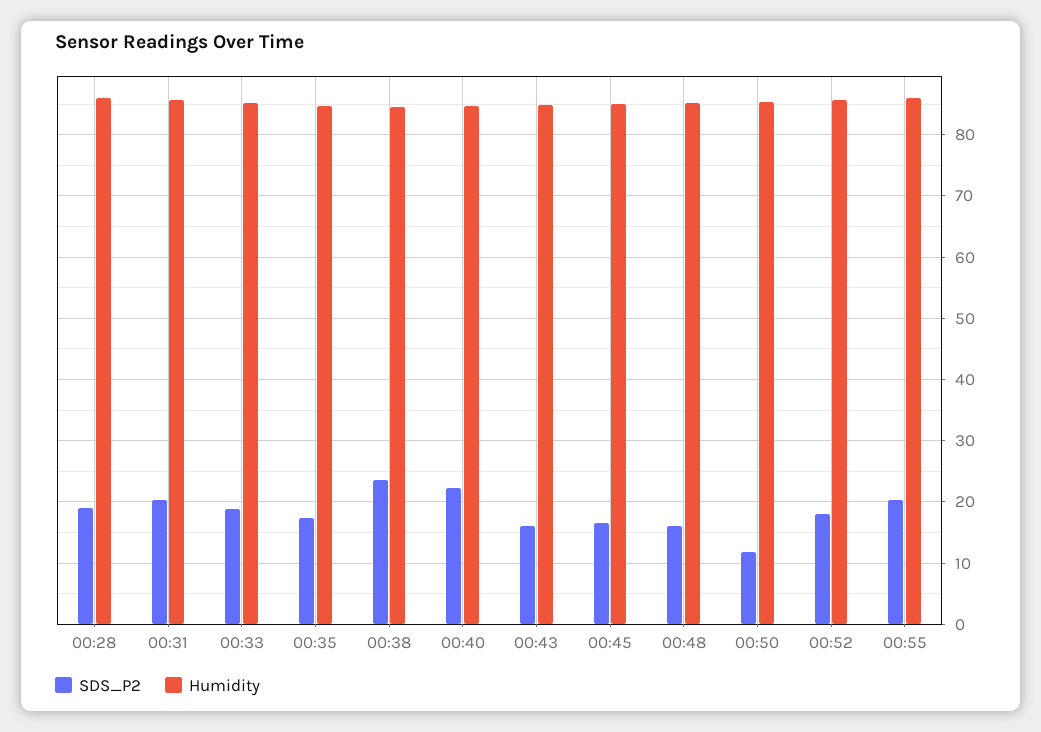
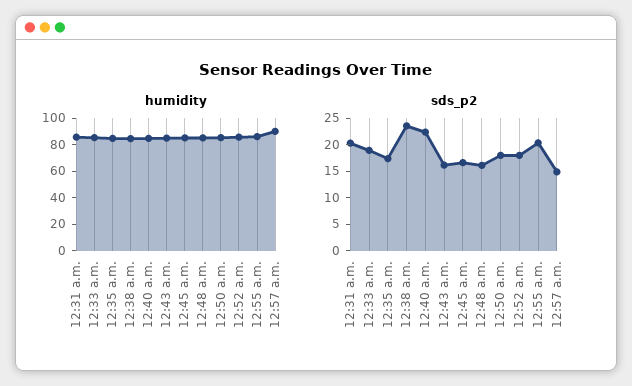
SDS_P2, 00:28: 19 -> none
Humidity, 00:28: 86 -> none
SDS_P2, 00:50: 12 -> 17.5
Humidity, 12:57 a.m.: none -> 90
SDS_P2, 12:57 a.m.: none -> 15

